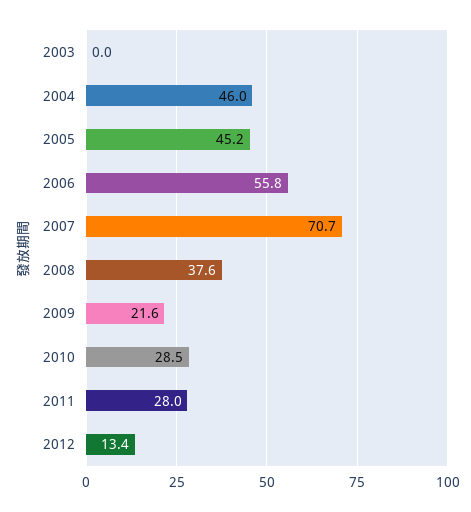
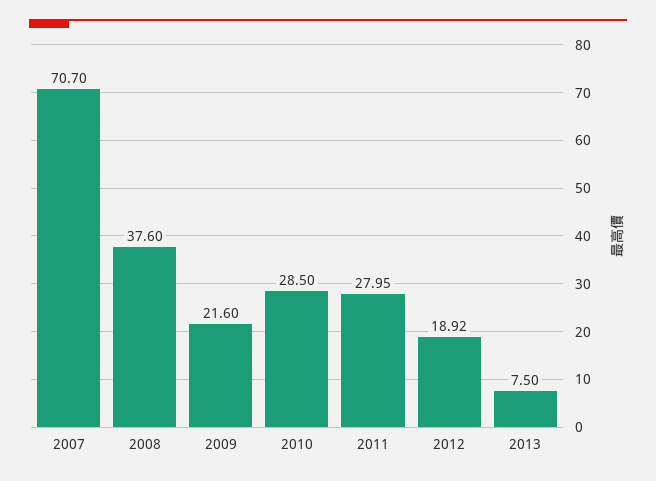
2003: 0 -> none
2004: 46 -> none
2005: 45.2 -> none
2006: 55.8 -> none
2012: 13.4 -> 18.92
2013: none -> 7.5

